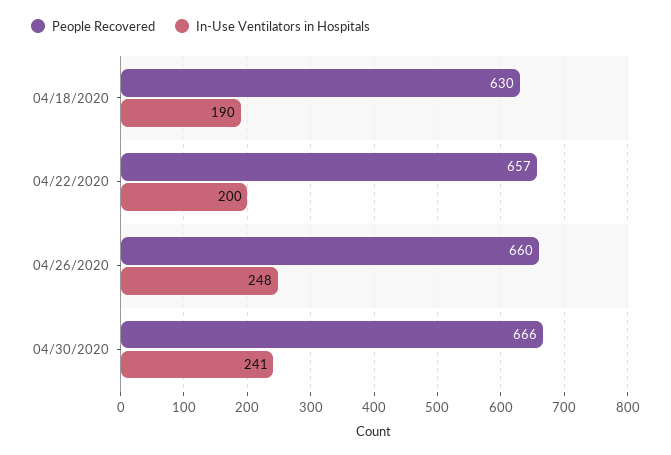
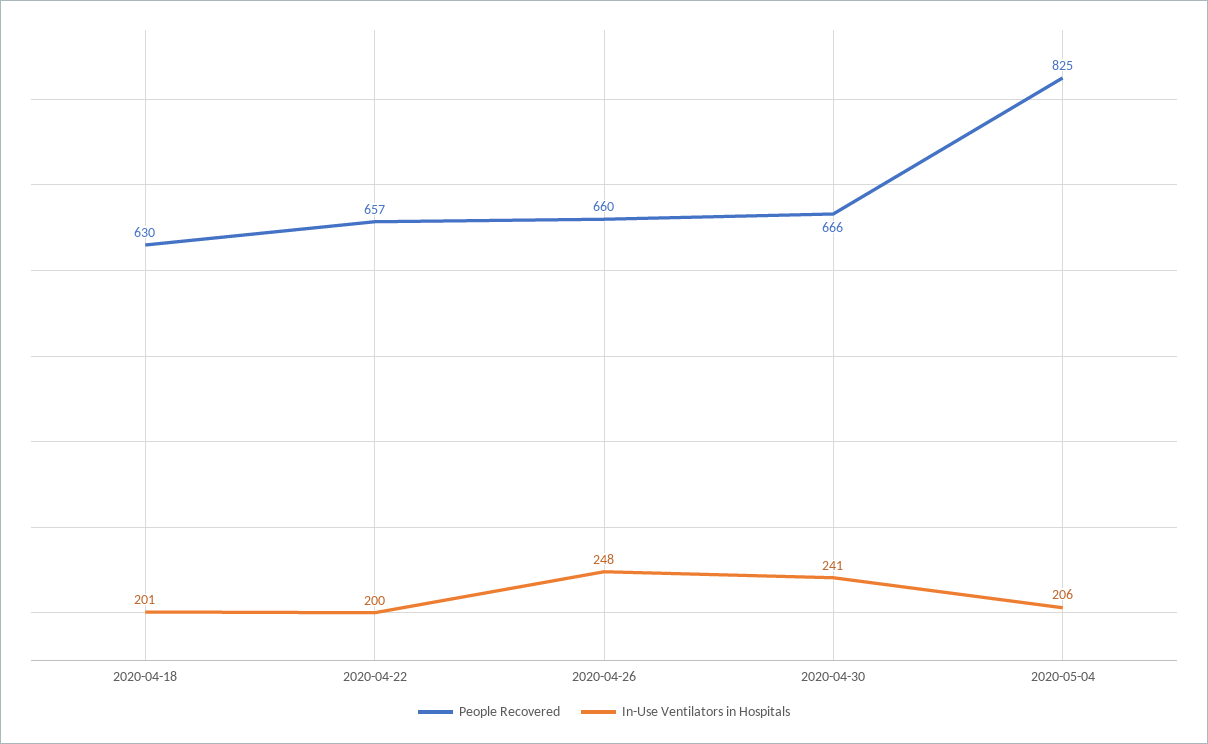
In-Use Ventilators in Hospitals, 04/18/2020: 190 -> 201
People Recovered, 2020-05-04: none -> 825
In-Use Ventilators in Hospitals, 2020-05-04: none -> 206

